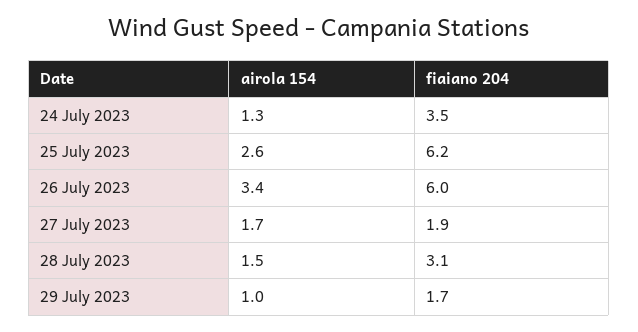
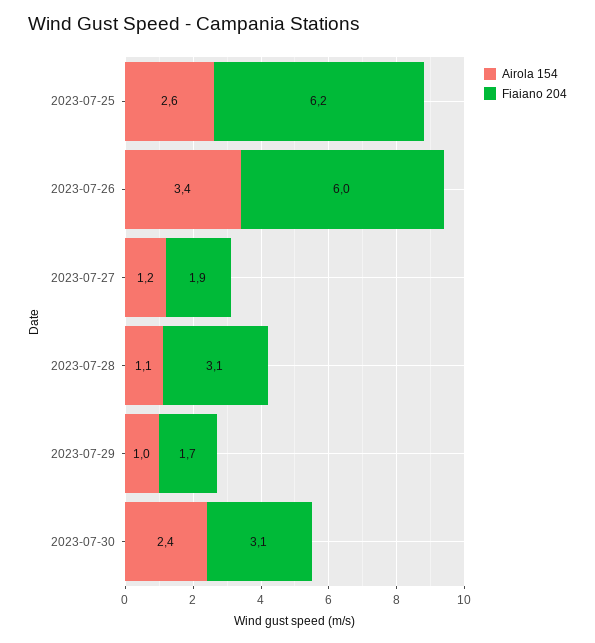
airola 154, 24 July 2023: 1.3 -> none
fiaiano 204, 24 July 2023: 3.5 -> none
airola 154, 27 July 2023: 1.7 -> 1.2
airola 154, 28 July 2023: 1.5 -> 1.1
airola 154, 2023-07-30: none -> 2.4
fiaiano 204, 2023-07-30: none -> 3.1

